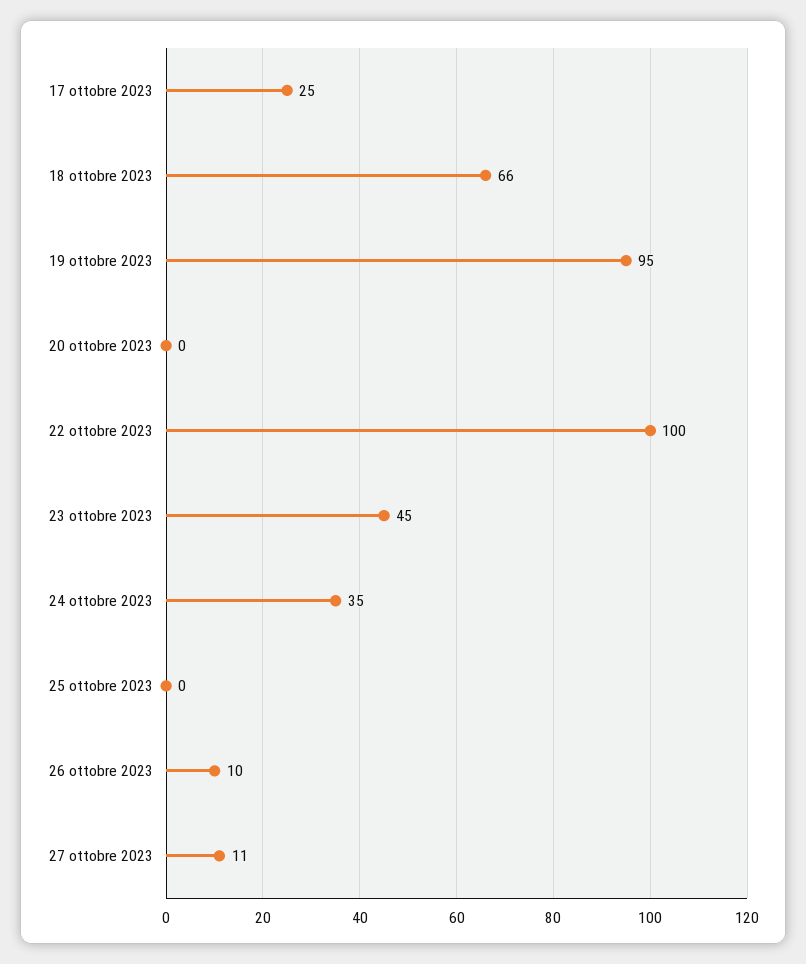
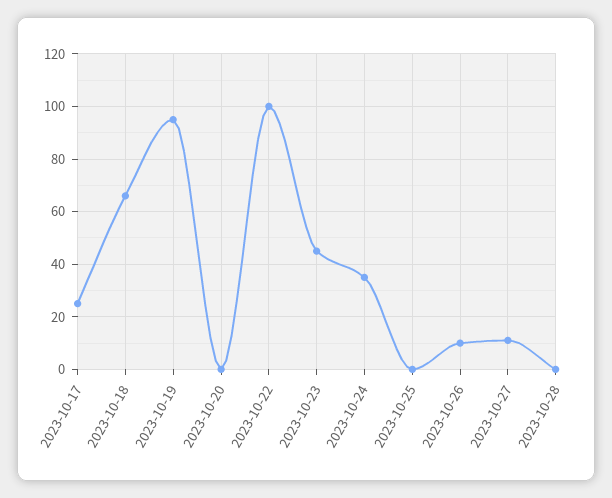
2023-10-28: none -> 0

